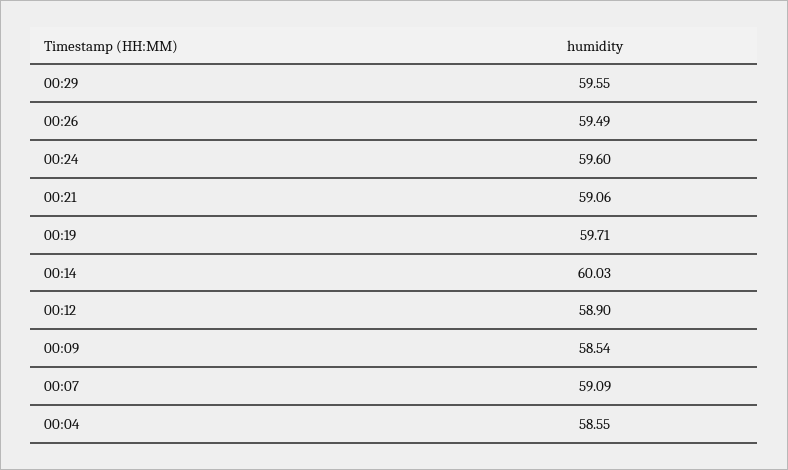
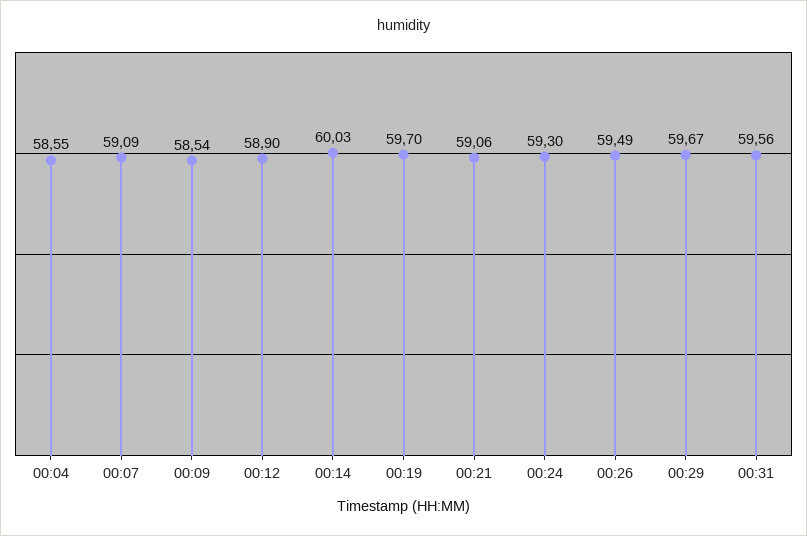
00:29: 59.55 -> 59.67
00:24: 59.6 -> 59.3
00:19: 59.71 -> 59.7
00:31: none -> 59.56

